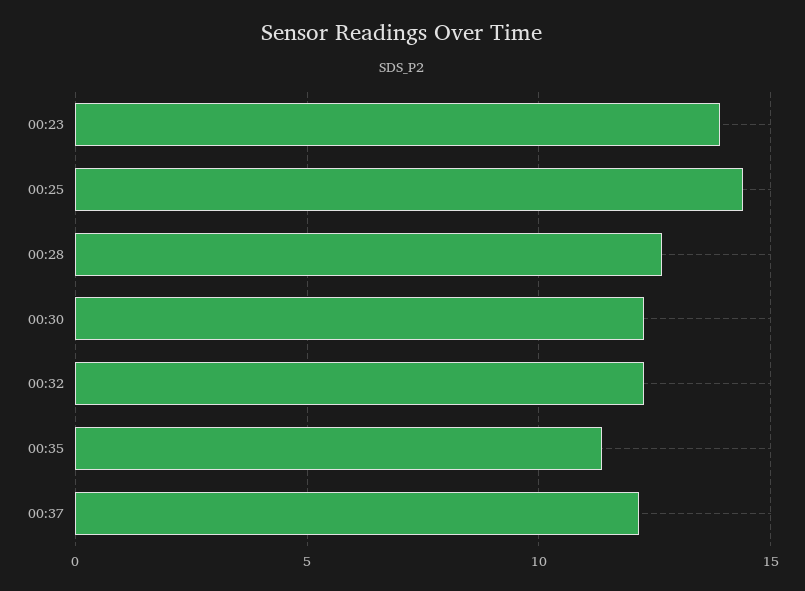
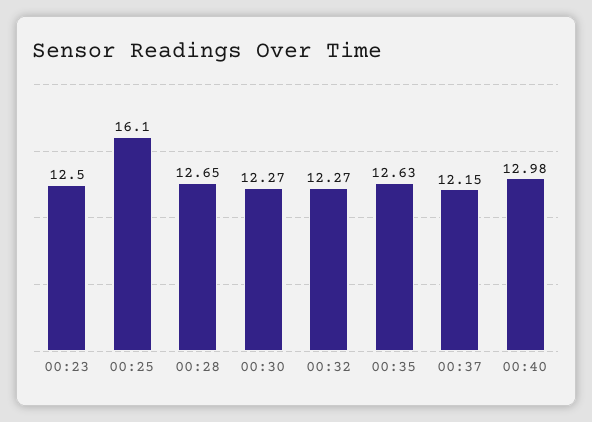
00:23: 14 -> 12.5
00:25: 14.5 -> 16.1
00:35: 11.5 -> 12.63
00:40: none -> 12.98

